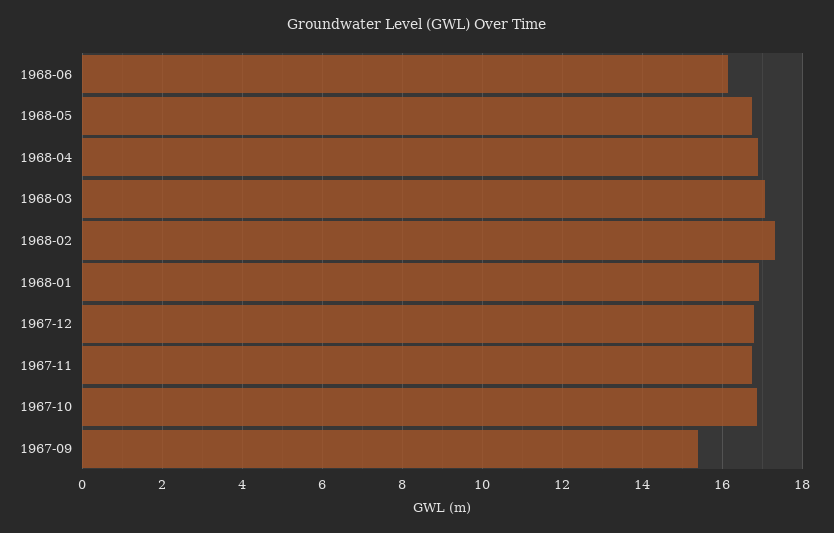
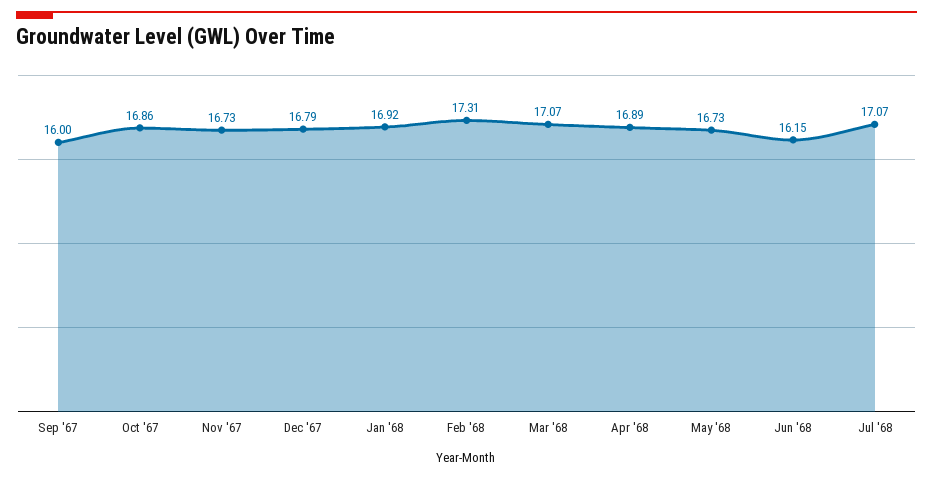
1967-09: 15.4 -> 16
Jul '68: none -> 17.07

